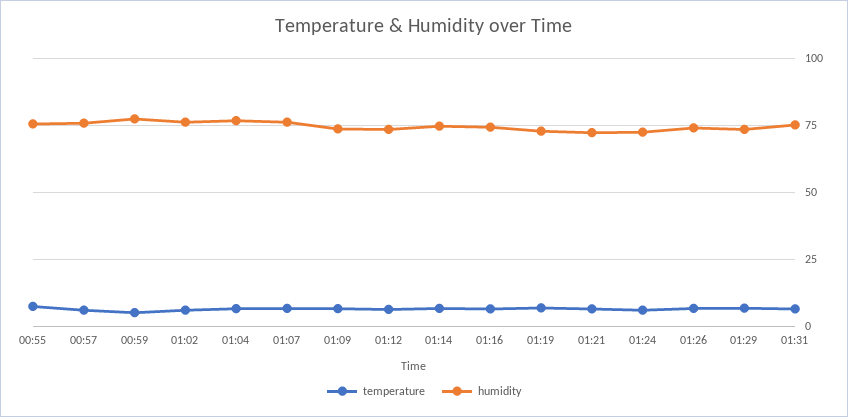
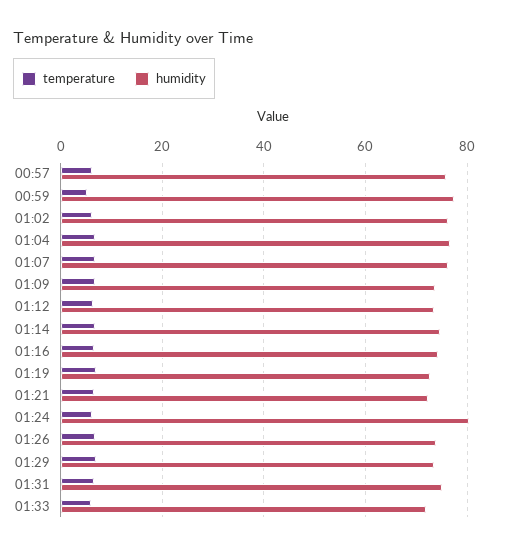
temperature, 00:55: 7.5 -> none
humidity, 00:55: 75 -> none
humidity, 01:24: 72.5 -> 80
temperature, 01:33: none -> 6
humidity, 01:33: none -> 72

